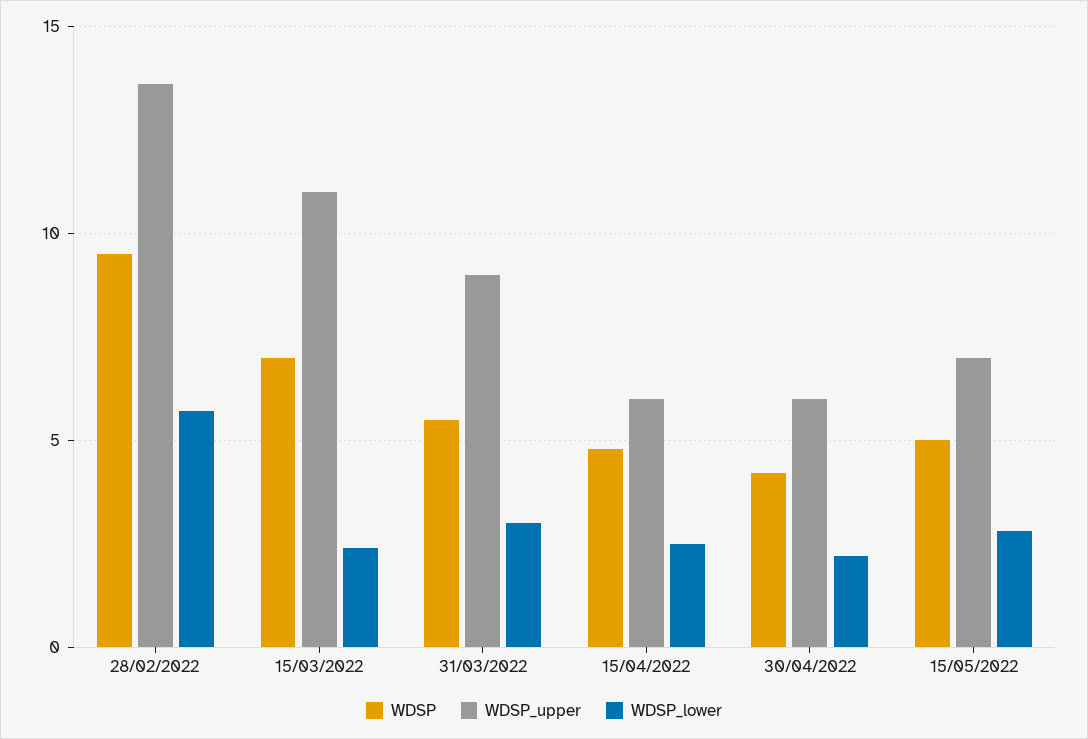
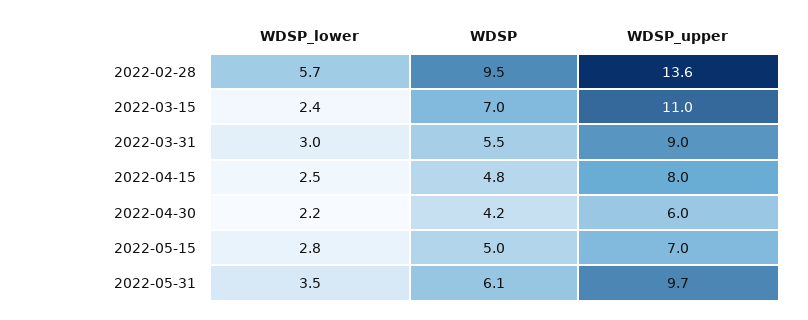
WDSP_upper, 15/04/2022: 6 -> 8
WDSP_lower, 2022-05-31: none -> 3.5
WDSP, 2022-05-31: none -> 6.1
WDSP_upper, 2022-05-31: none -> 9.7

